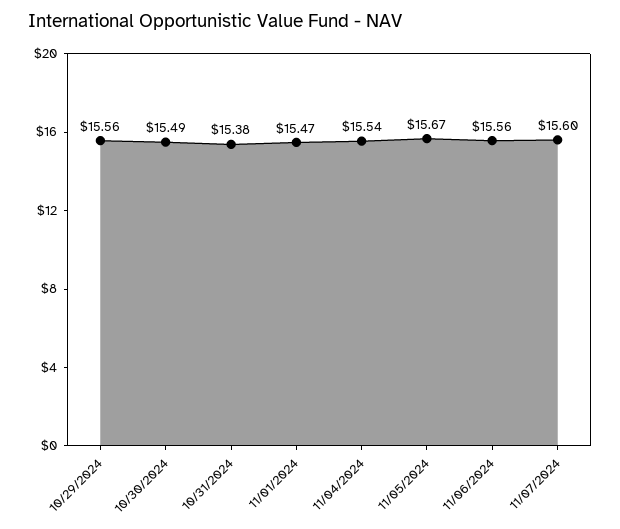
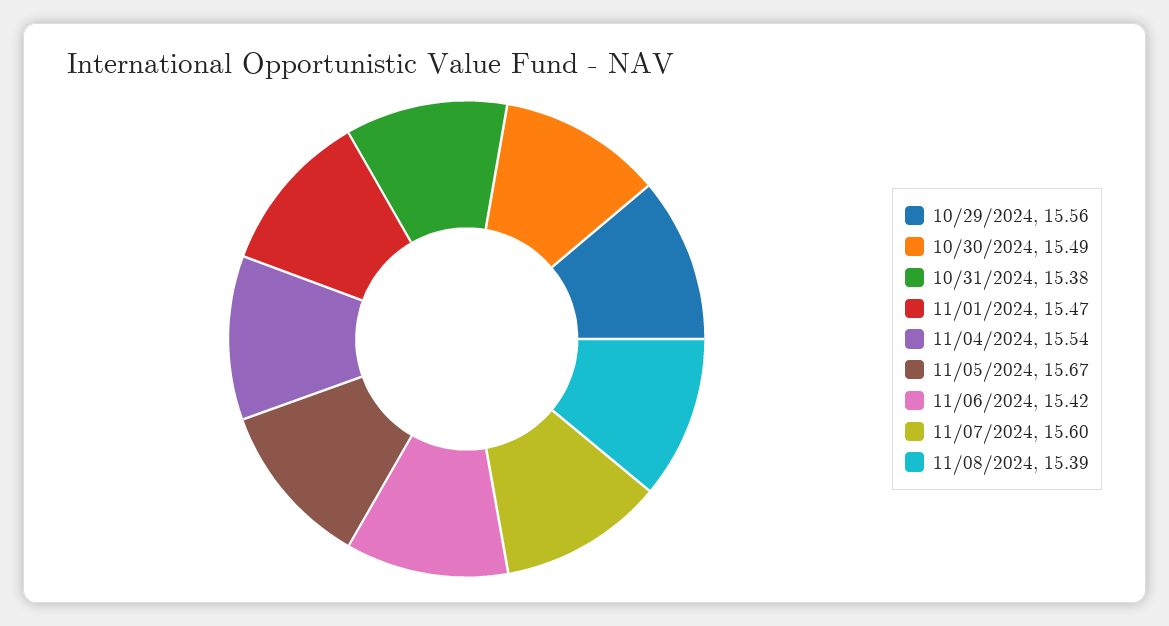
11/06/2024: 15.56 -> 15.42
11/08/2024: none -> 15.39

